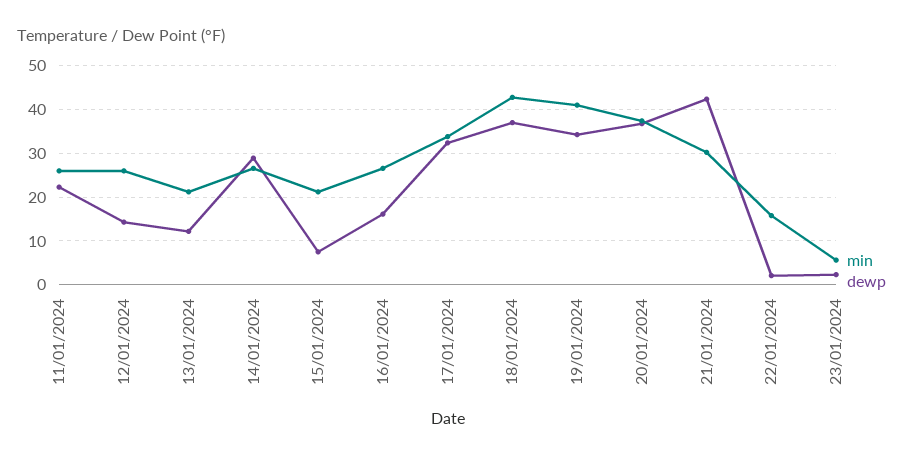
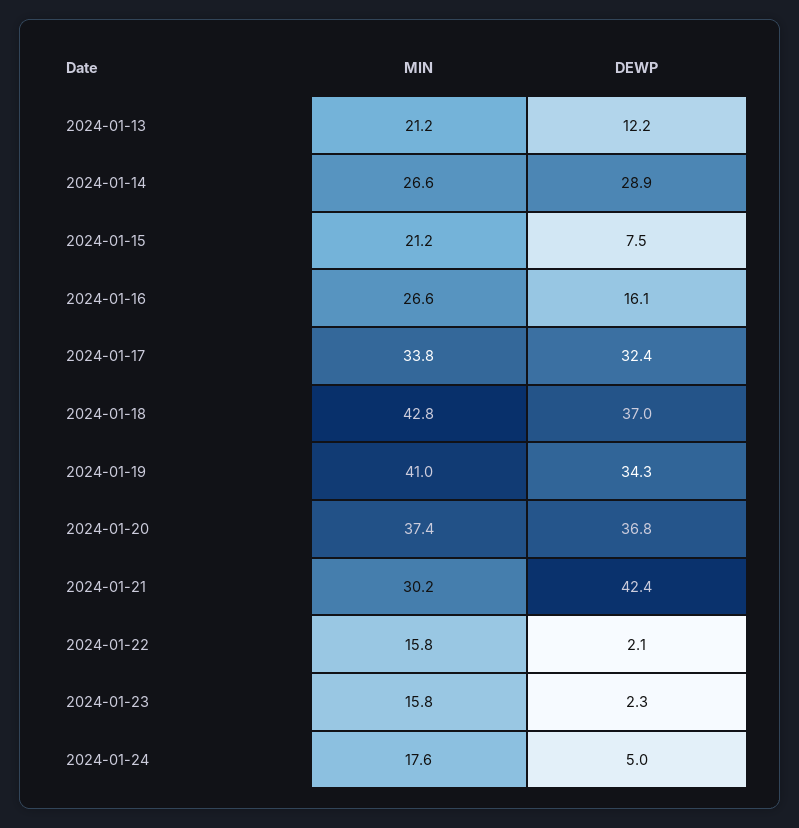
min, 11/01/2024: 26 -> none
dewp, 11/01/2024: 22 -> none
min, 12/01/2024: 26 -> none
dewp, 12/01/2024: 14 -> none
min, 23/01/2024: 6 -> 15.8
min, 2024-01-24: none -> 17.6
dewp, 2024-01-24: none -> 5

